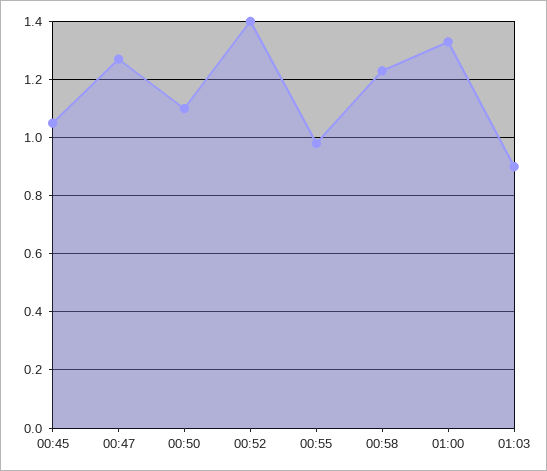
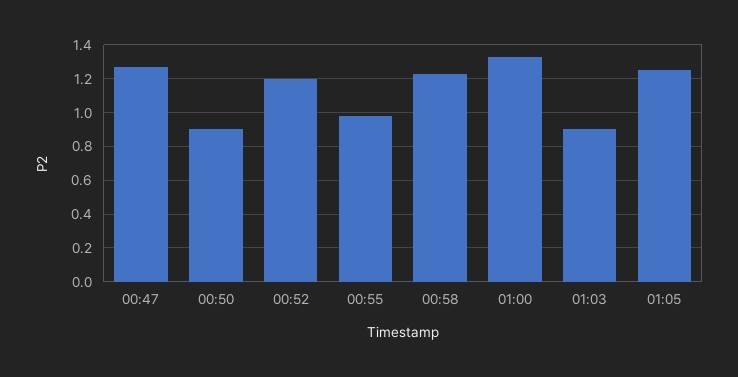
00:45: 1.05 -> none
00:50: 1.1 -> 0.9
00:52: 1.4 -> 1.2
01:05: none -> 1.25

